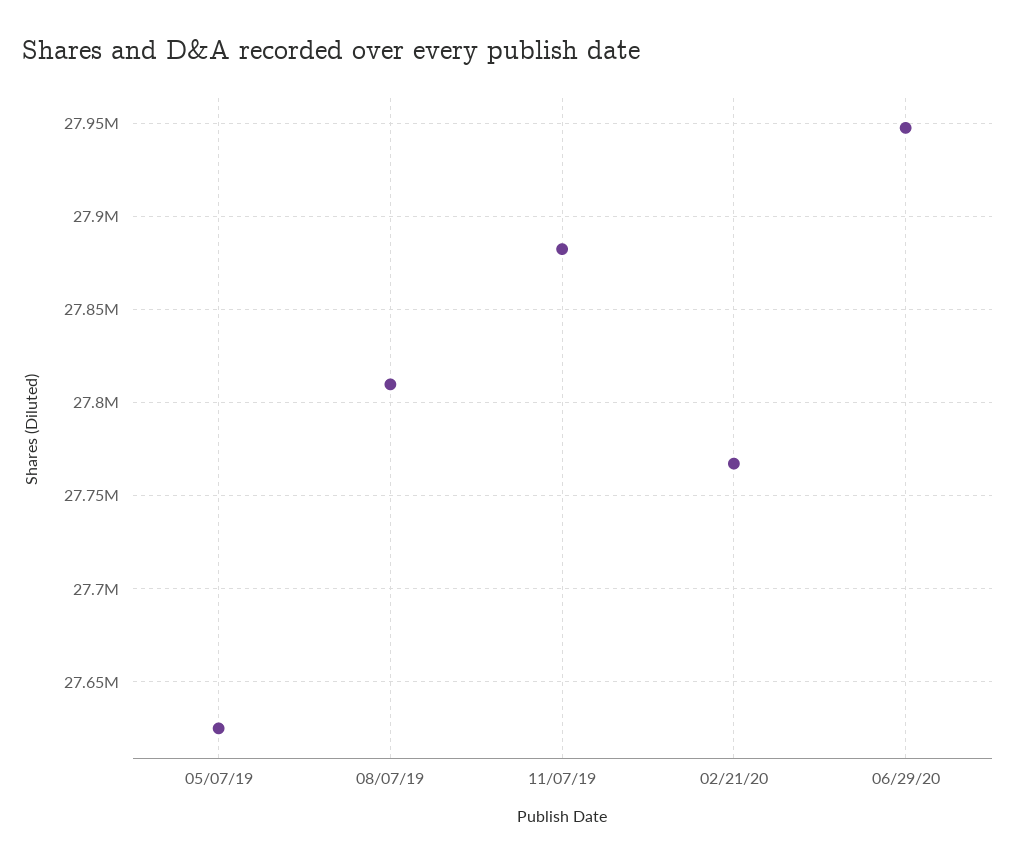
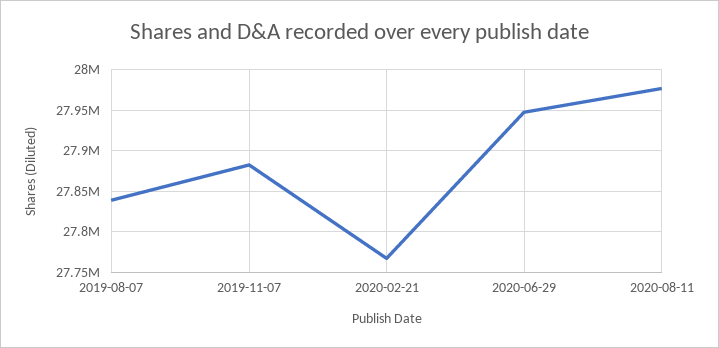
05/07/19: 27625000 -> none
08/07/19: 27810000 -> 27840000
2020-08-11: none -> 27980000

